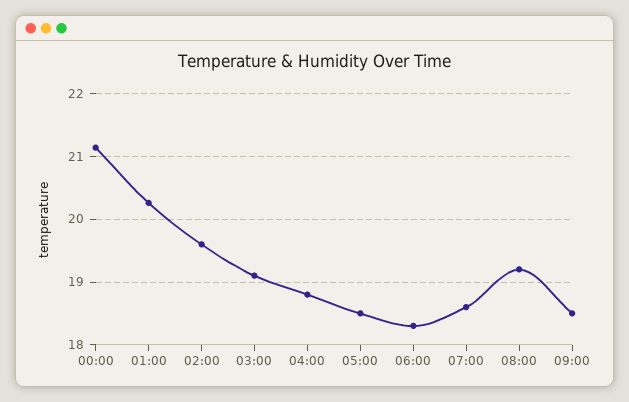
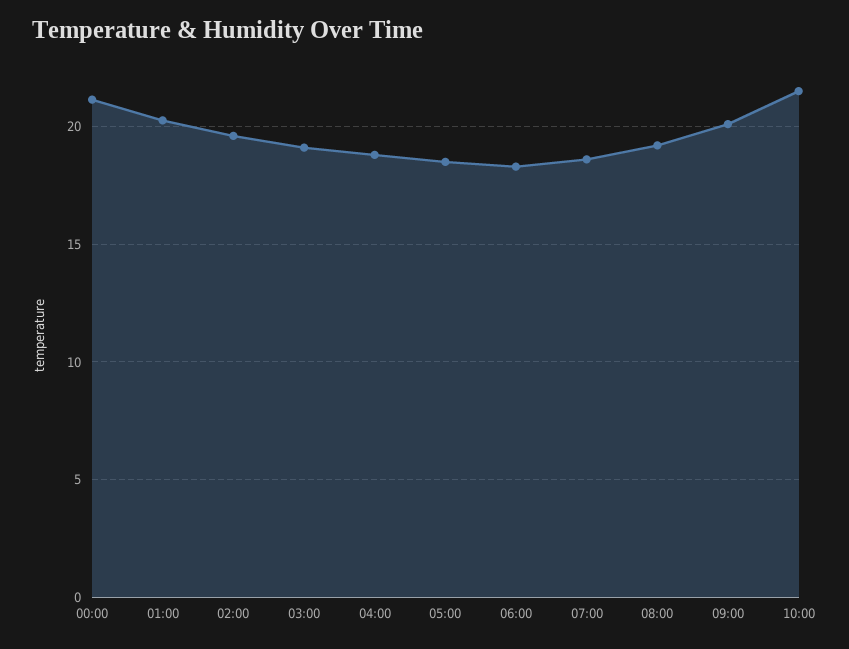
09:00: 18.5 -> 20
10:00: none -> 21.5

